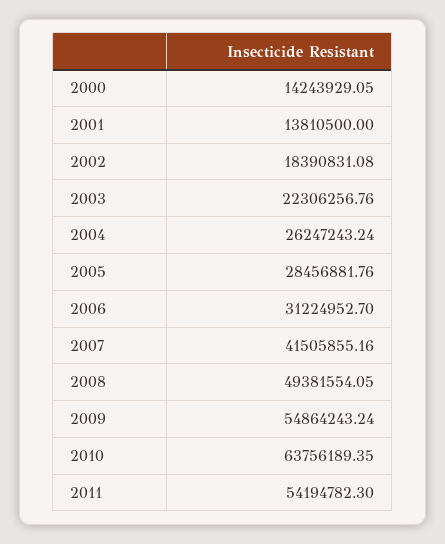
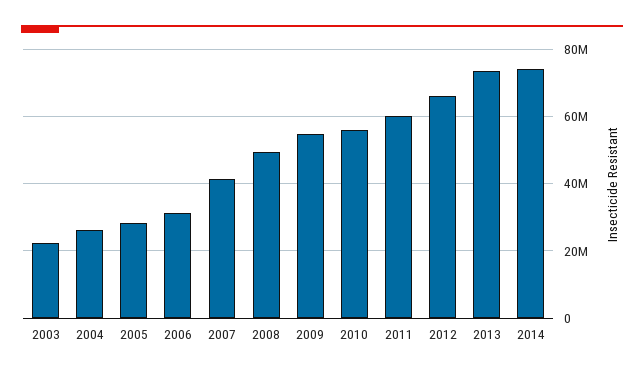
2000: 14243929.05 -> none
2001: 13810500 -> none
2002: 18390831.08 -> none
2010: 63756189.35 -> 56000000
2011: 54194782.3 -> 60000000
2012: none -> 66000000
2013: none -> 74000000
2014: none -> 74000000

